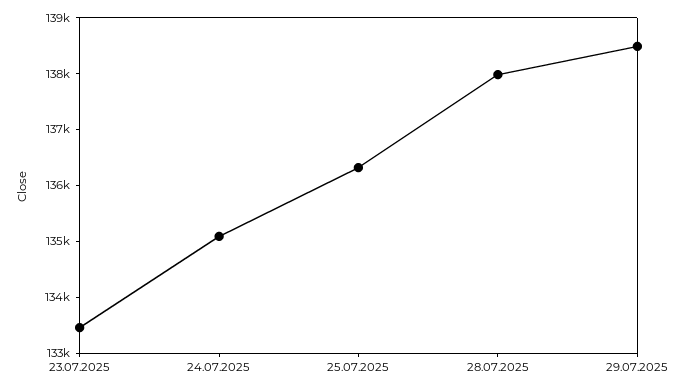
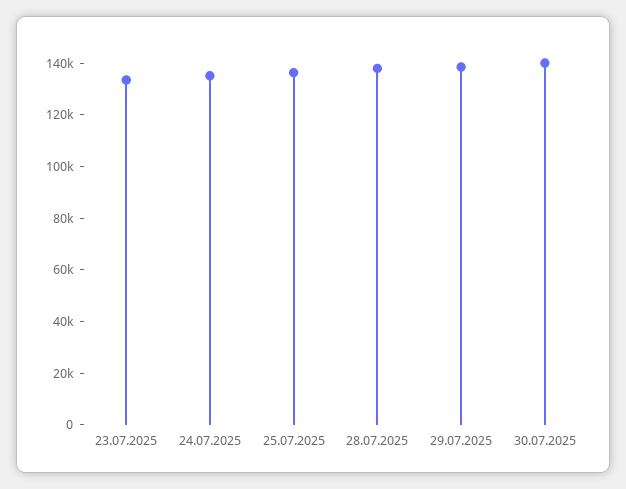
30.07.2025: none -> 140000

